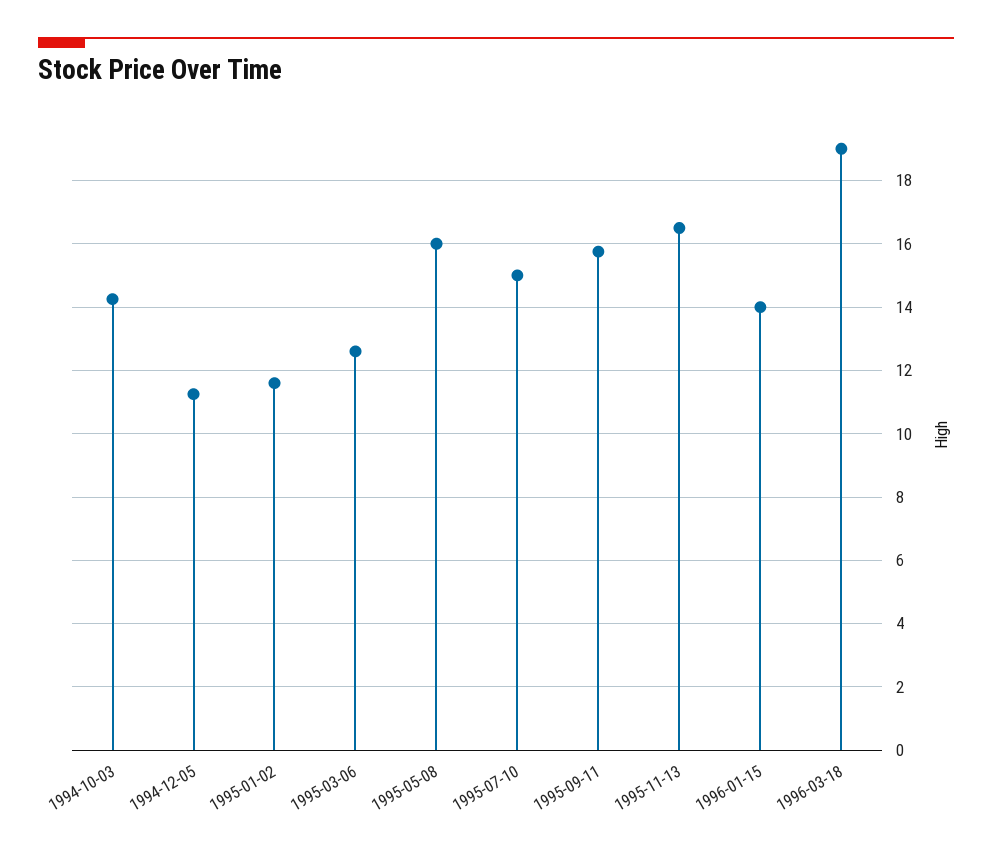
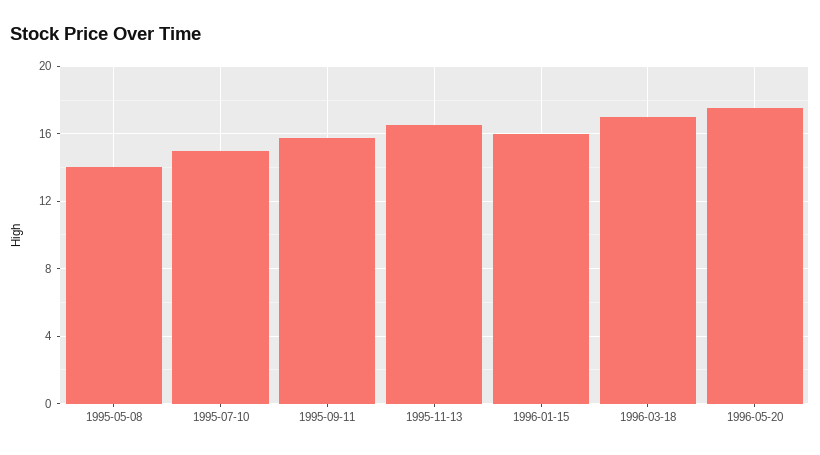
1994-10-03: 14.2 -> none
1994-12-05: 11.2 -> none
1995-01-02: 11.6 -> none
1995-03-06: 12.6 -> none
1995-05-08: 16 -> 14
1996-01-15: 14 -> 16
1996-03-18: 19 -> 17
1996-05-20: none -> 17.5

